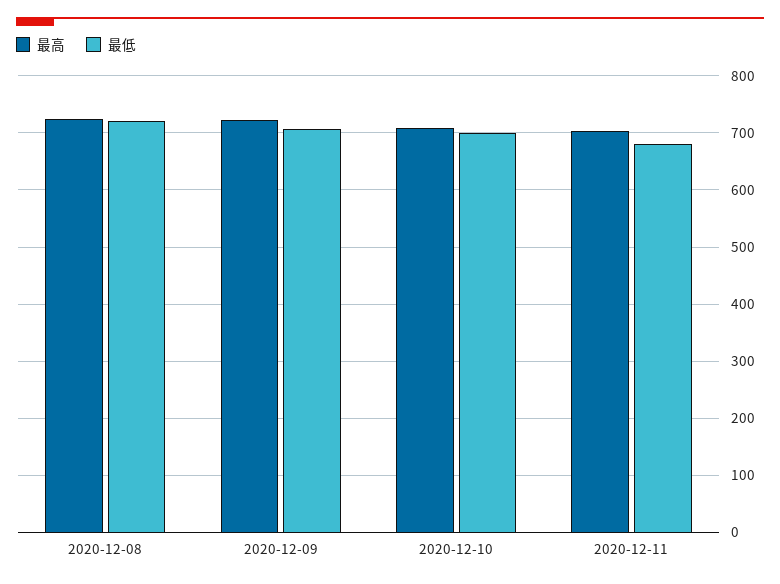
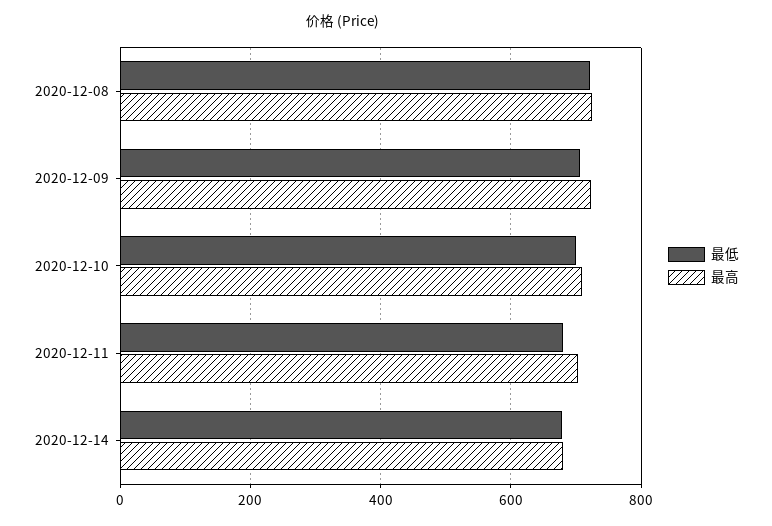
最低, 2020-12-14: none -> 680
最高, 2020-12-14: none -> 680

